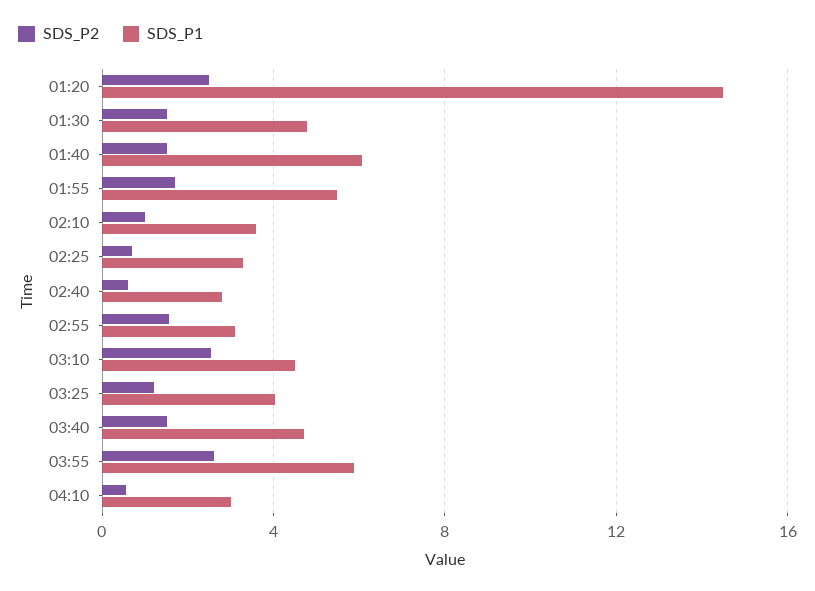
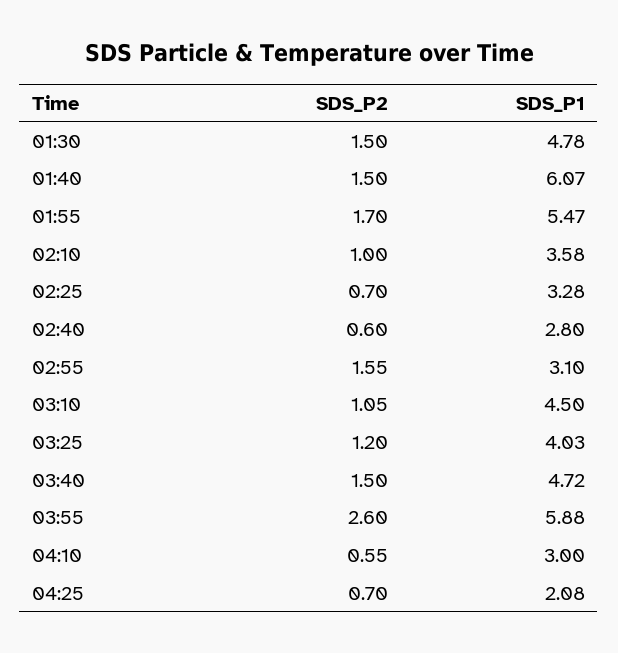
SDS_P2, 01:20: 2.5 -> none
SDS_P1, 01:20: 14.5 -> none
SDS_P2, 03:10: 2.5 -> 1.05
SDS_P2, 04:25: none -> 0.7
SDS_P1, 04:25: none -> 2.08

